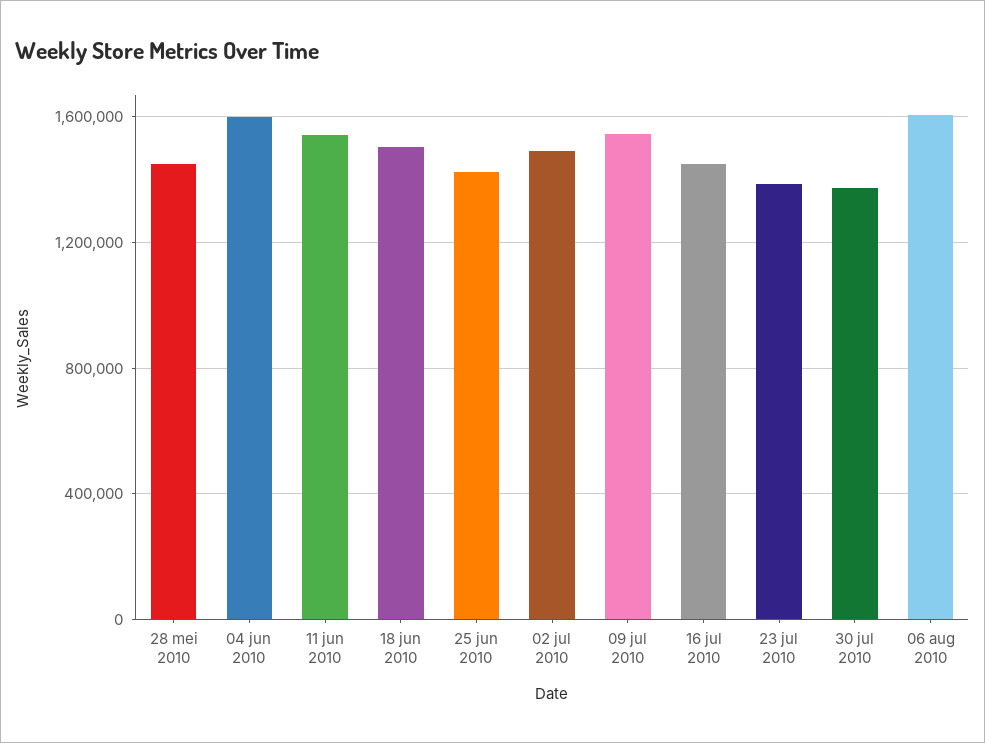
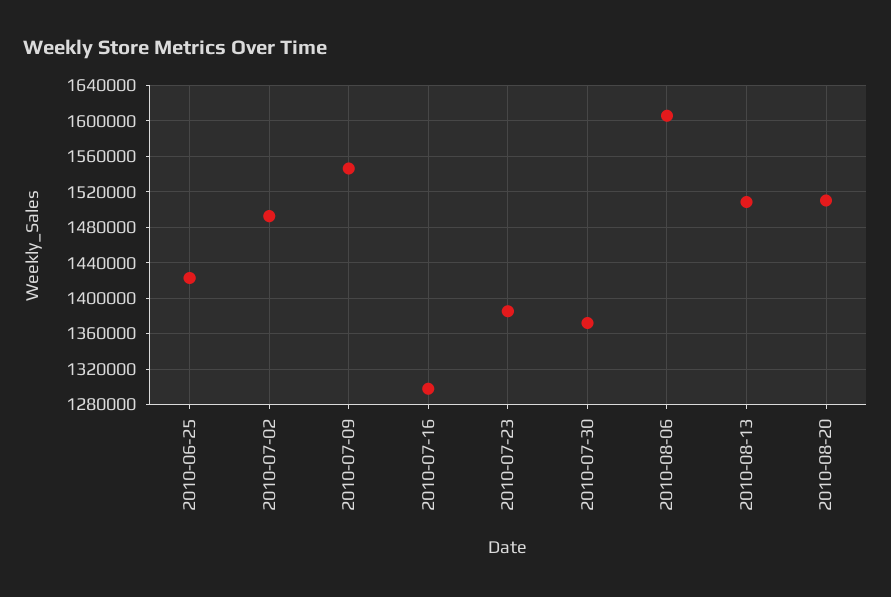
28 mei 2010: 1450000 -> none
04 jun 2010: 1600000 -> none
11 jun 2010: 1550000 -> none
18 jun 2010: 1500000 -> none
16 jul 2010: 1450000 -> 1300000
2010-08-13: none -> 1510000
2010-08-20: none -> 1510000

